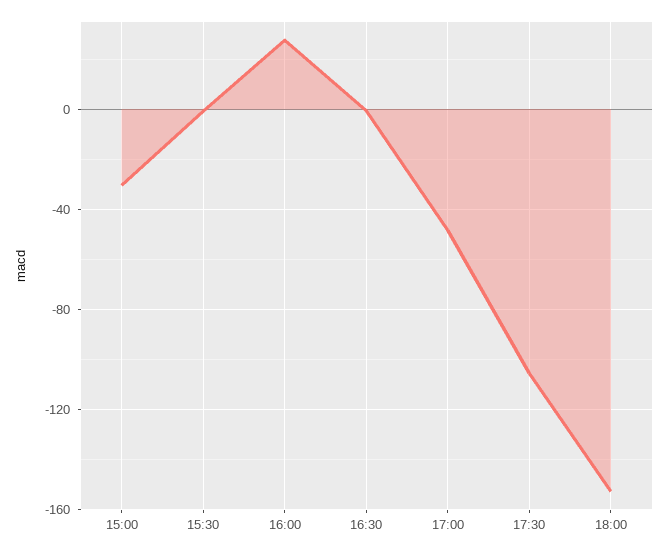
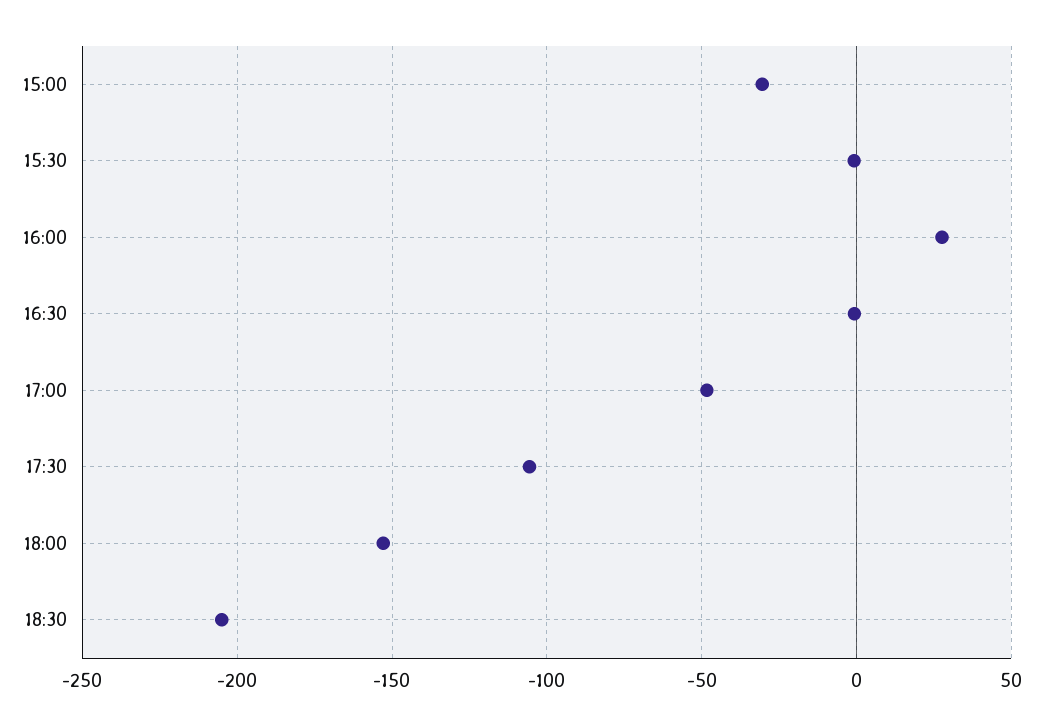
18:30: none -> -205

